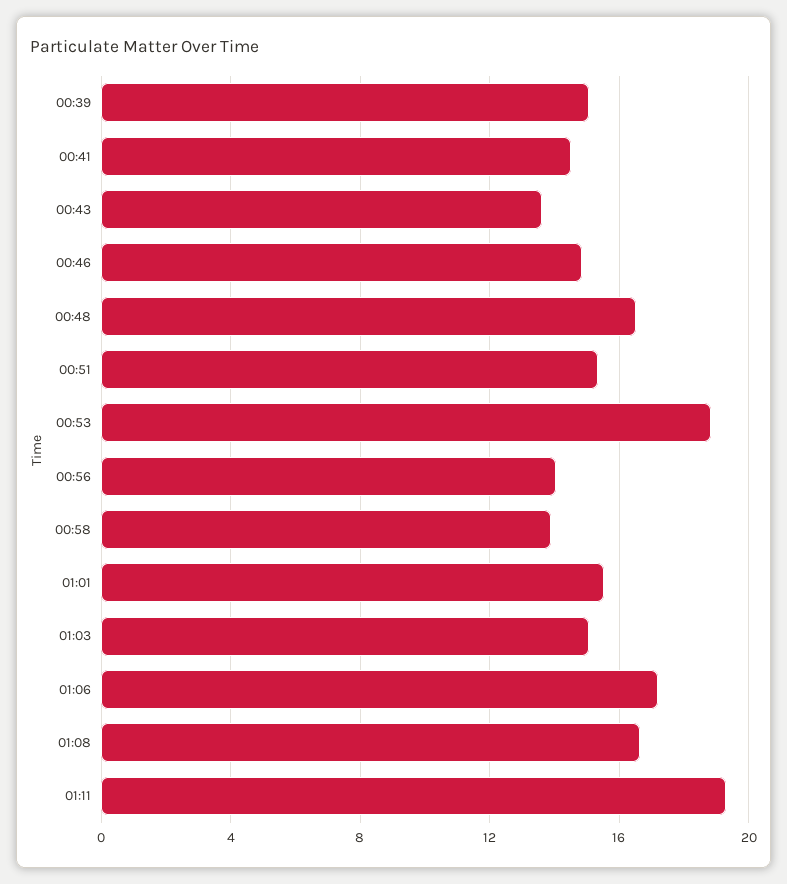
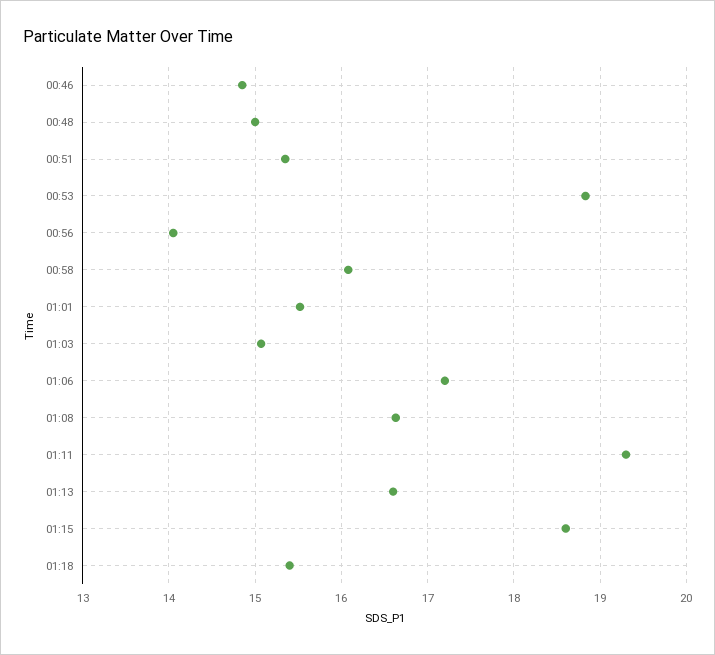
00:39: 15 -> none
00:41: 14.5 -> none
00:43: 13.5 -> none
00:48: 16.5 -> 15
00:58: 14 -> 16.1
01:13: none -> 16.6
01:15: none -> 18.6
01:18: none -> 15.4

